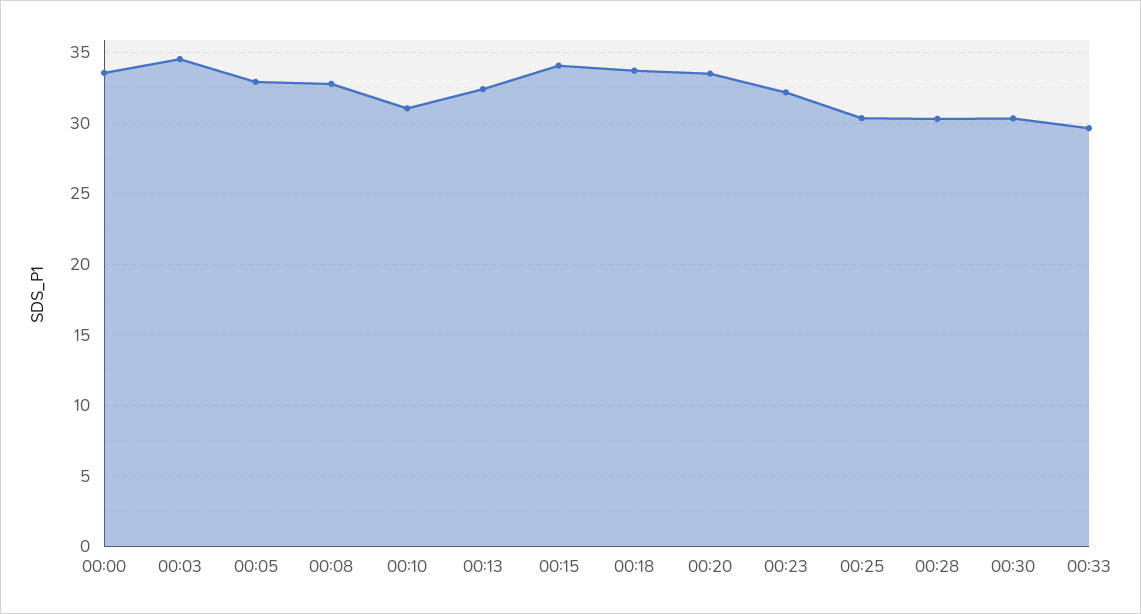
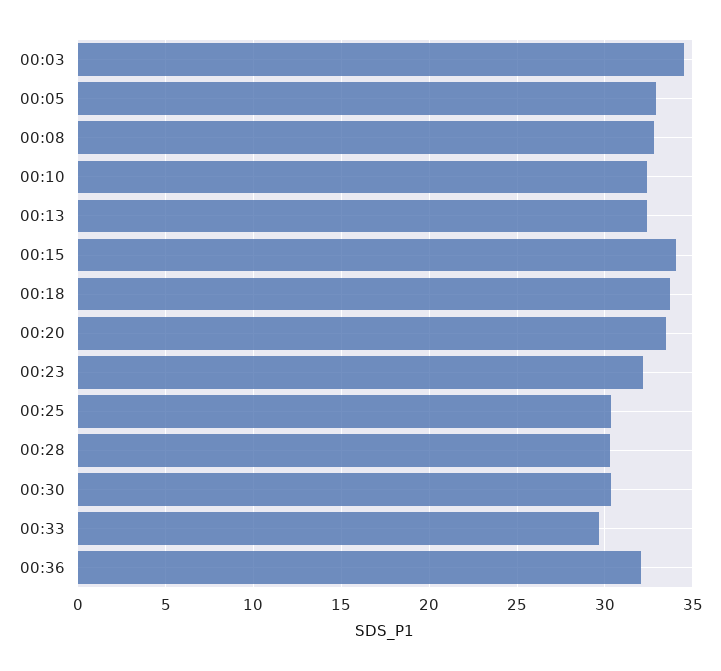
00:00: 33.5 -> none
00:10: 31 -> 32.5
00:36: none -> 32

